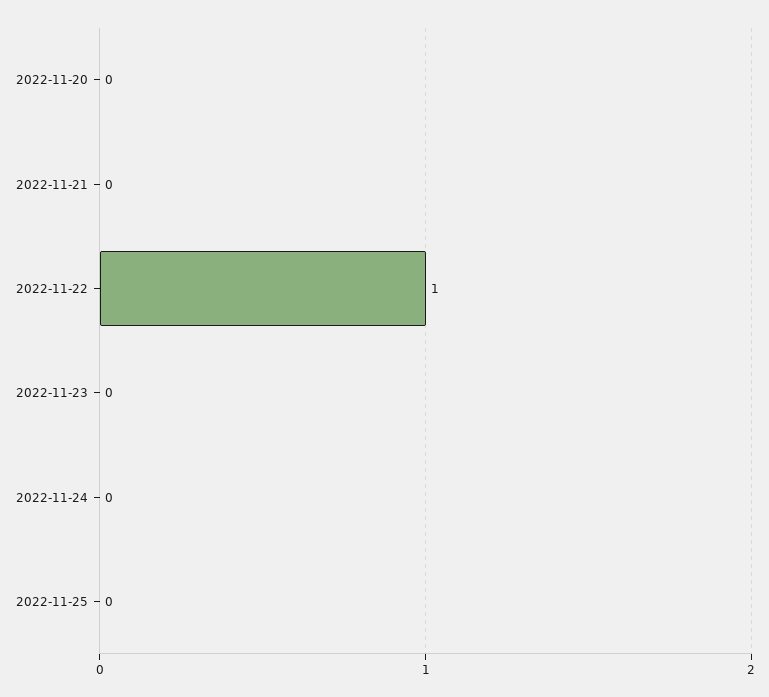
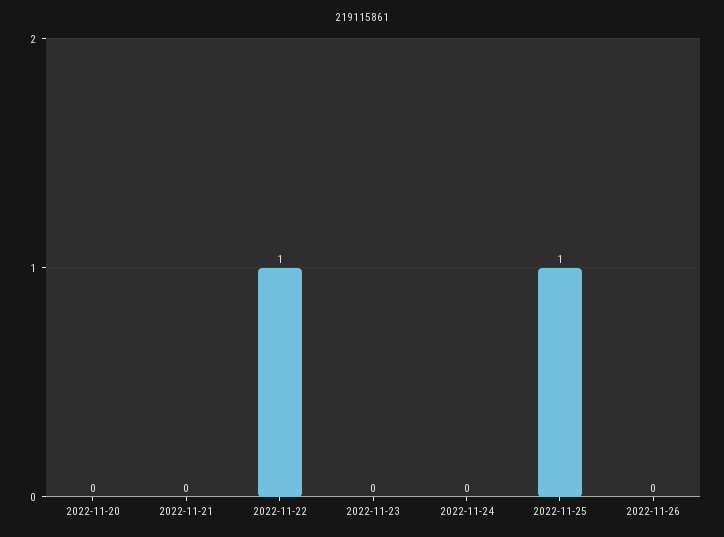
2022-11-25: 0 -> 1
2022-11-26: none -> 0

